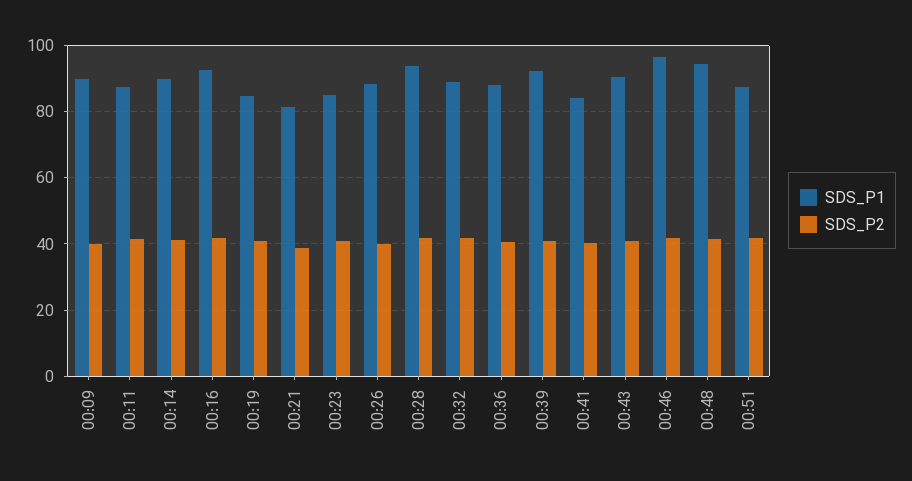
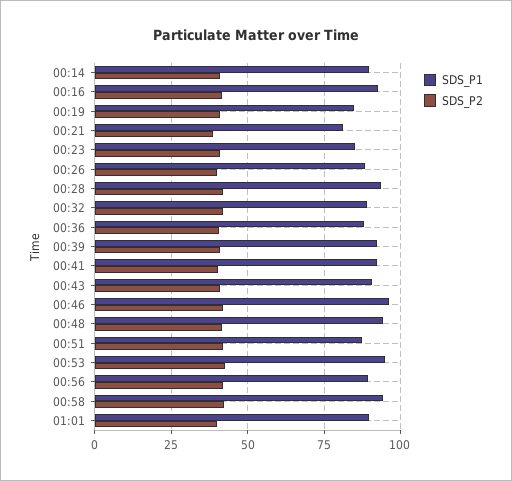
SDS_P1, 00:09: 90 -> none
SDS_P2, 00:09: 40 -> none
SDS_P1, 00:11: 88 -> none
SDS_P2, 00:11: 42 -> none
SDS_P1, 00:41: 84 -> 92.5
SDS_P1, 00:53: none -> 95
SDS_P2, 00:53: none -> 42.5
SDS_P1, 00:56: none -> 90
SDS_P2, 00:56: none -> 42.5
SDS_P1, 00:58: none -> 95
SDS_P2, 00:58: none -> 42.5
SDS_P1, 01:01: none -> 90
SDS_P2, 01:01: none -> 40

